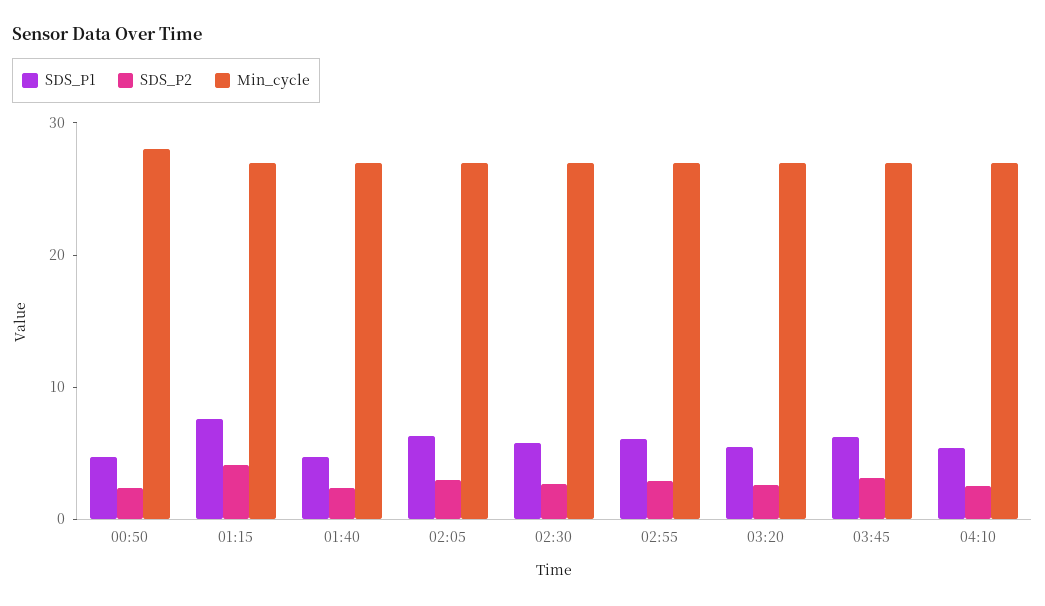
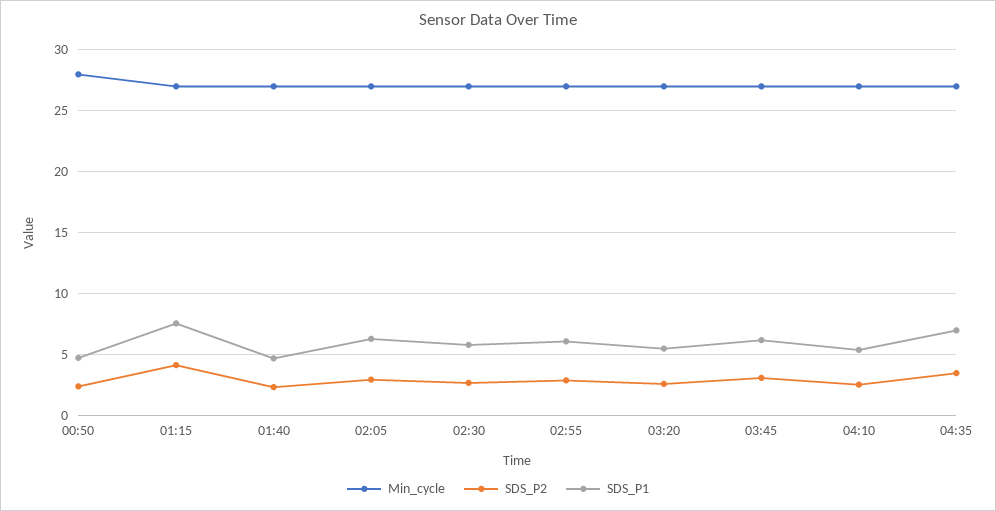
Min_cycle, 04:35: none -> 27
SDS_P2, 04:35: none -> 3.5
SDS_P1, 04:35: none -> 7

